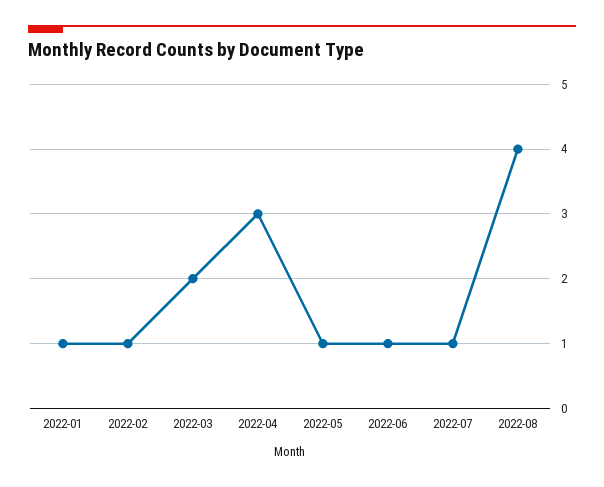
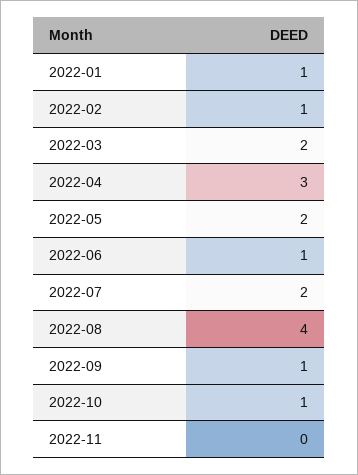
2022-05: 1 -> 2
2022-07: 1 -> 2
2022-09: none -> 1
2022-10: none -> 1
2022-11: none -> 0

